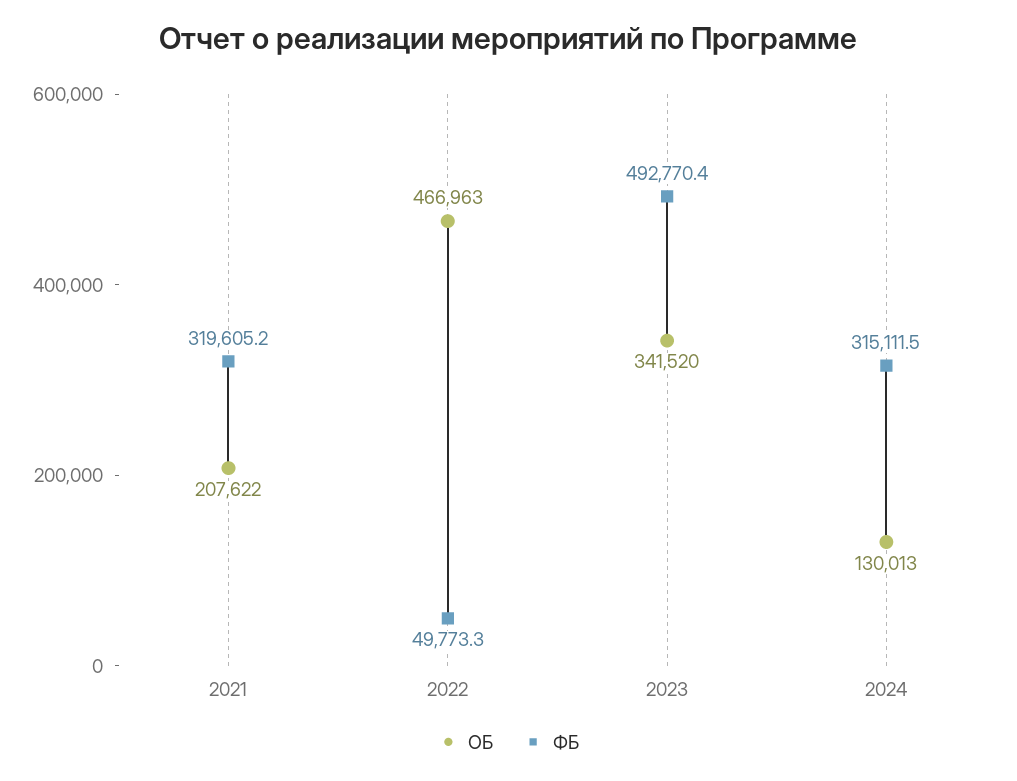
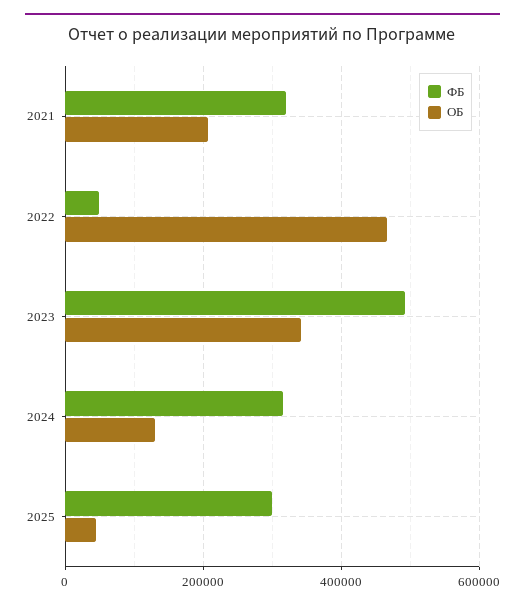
ФБ, 2025: none -> 300000
ОБ, 2025: none -> 40000

